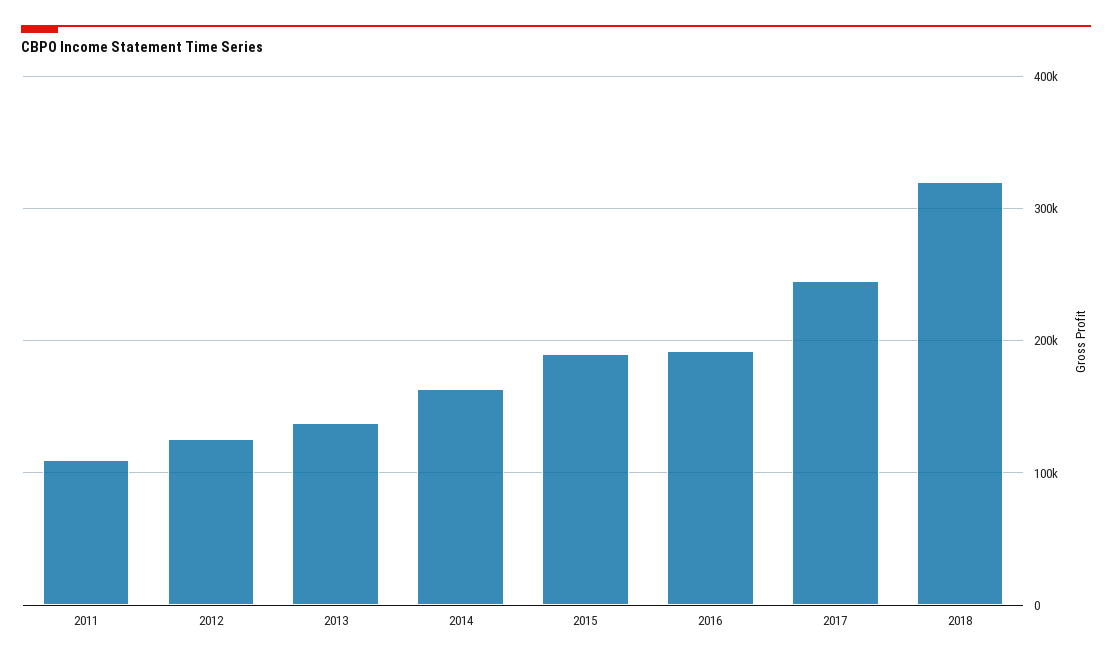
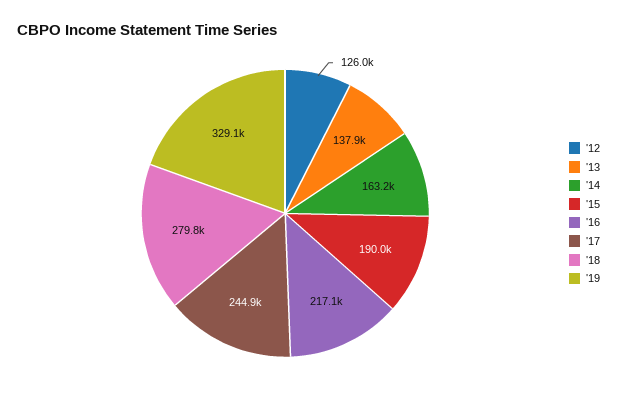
2011: 110000 -> none
2016: 190000 -> 217100
2018: 320000 -> 279800
'19: none -> 329100

